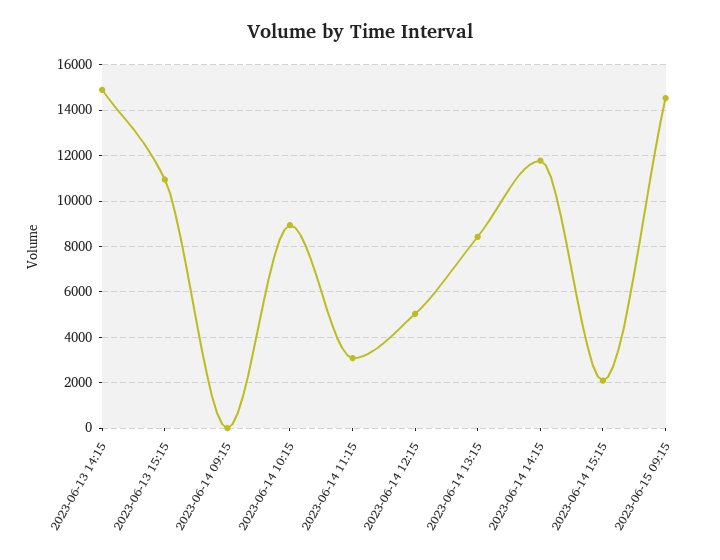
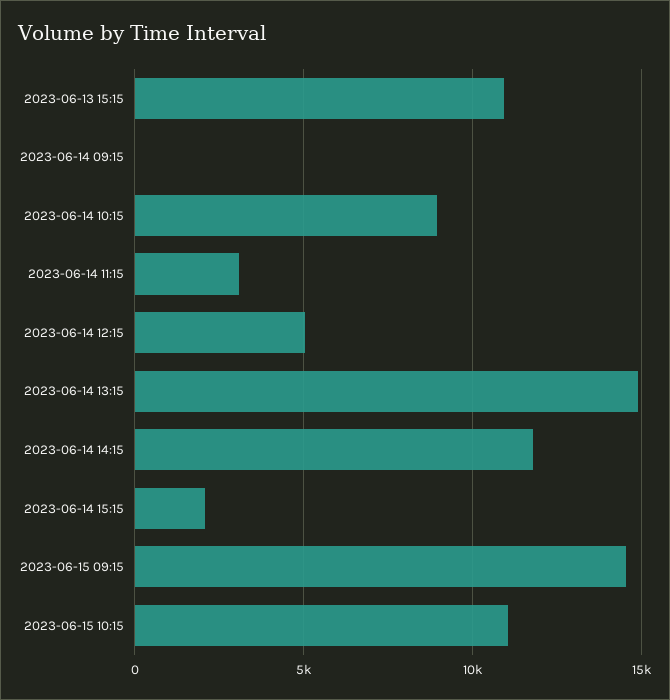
2023-06-13 14:15: 15000 -> none
2023-06-14 13:15: 8500 -> 15000
2023-06-15 10:15: none -> 11000

